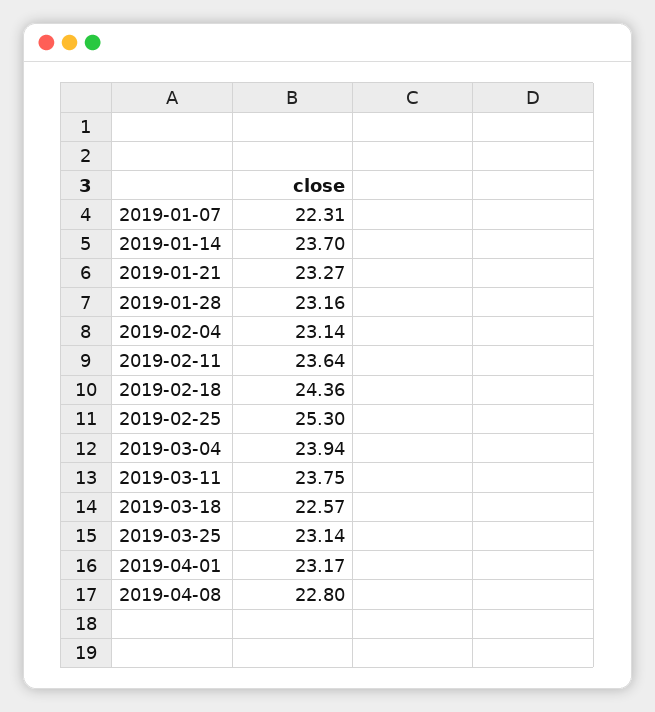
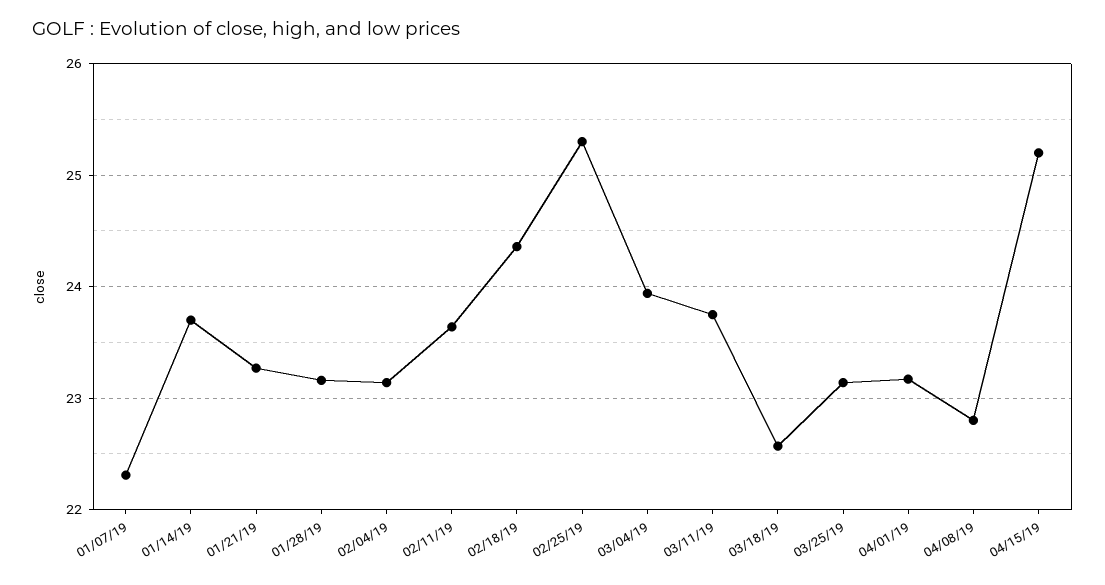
04/15/19: none -> 25.2

